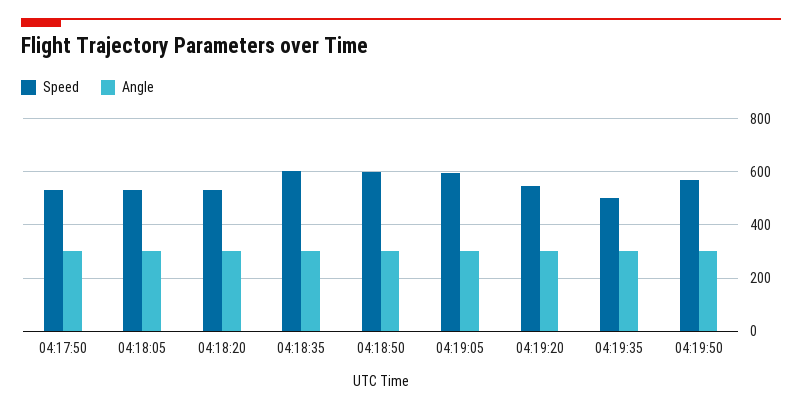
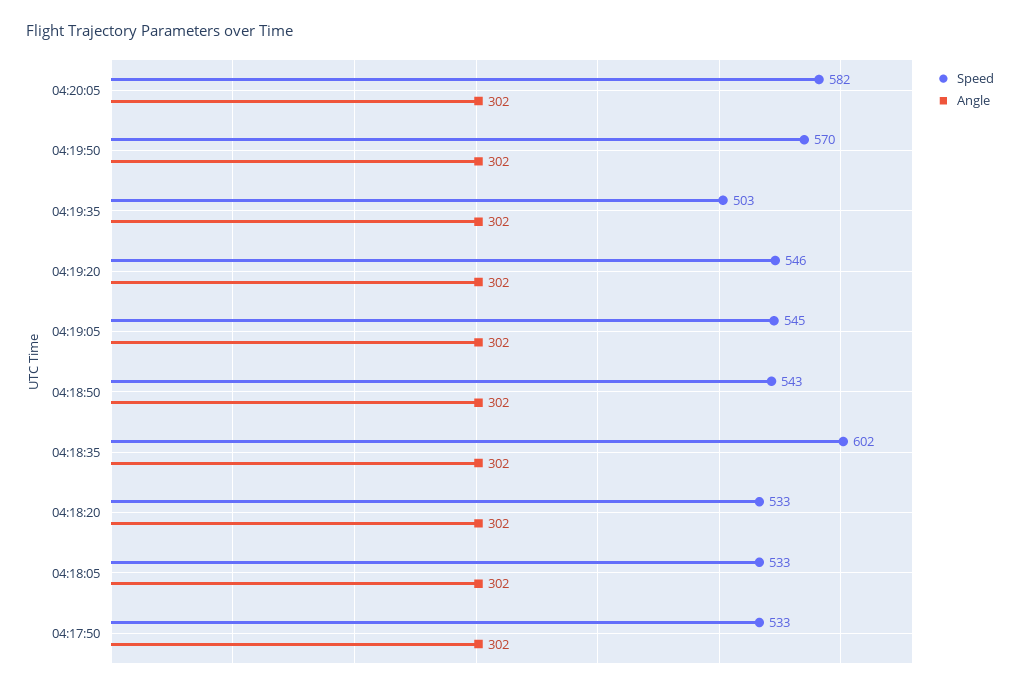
Speed, 04:18:50: 600 -> 543
Speed, 04:19:05: 600 -> 545
Speed, 04:20:05: none -> 582
Angle, 04:20:05: none -> 302

